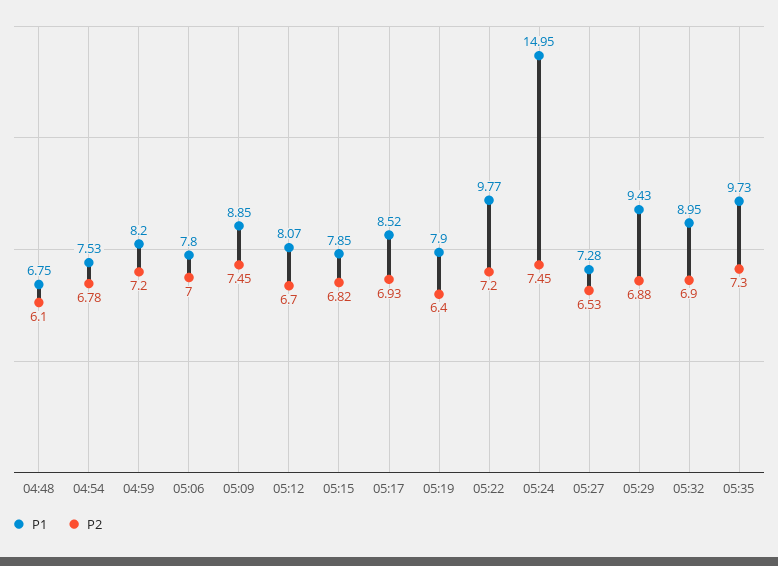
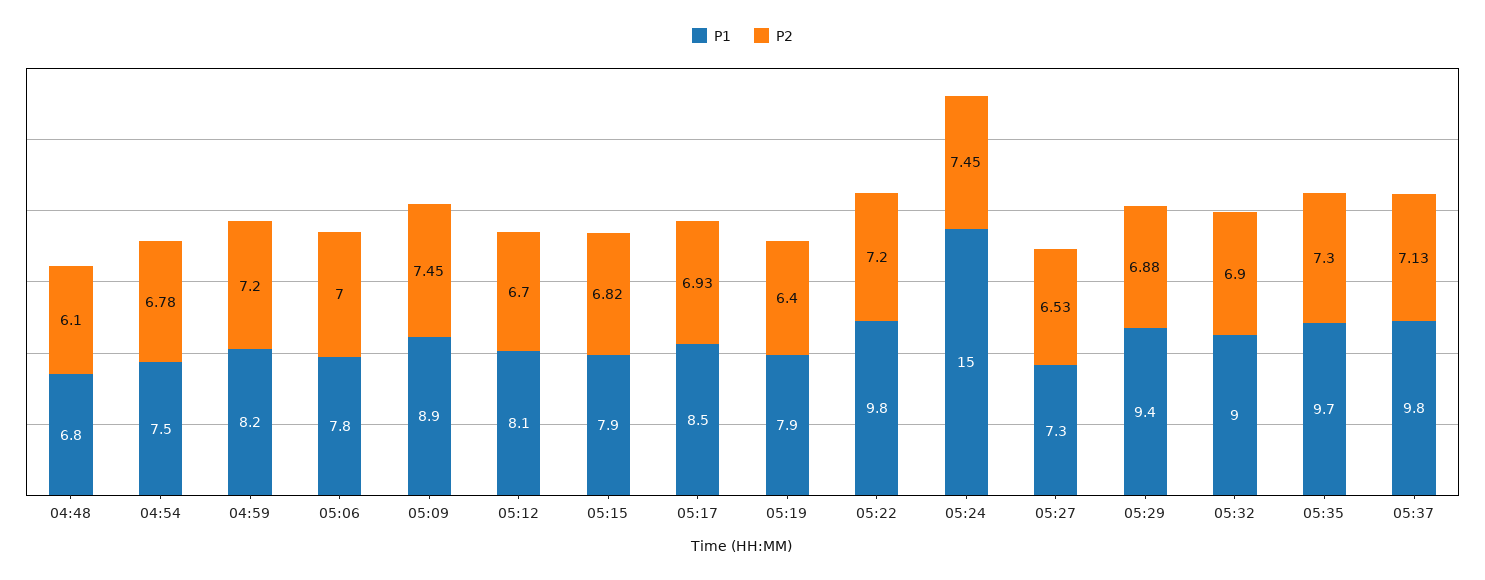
P1, 05:37: none -> 9.8
P2, 05:37: none -> 7.13

